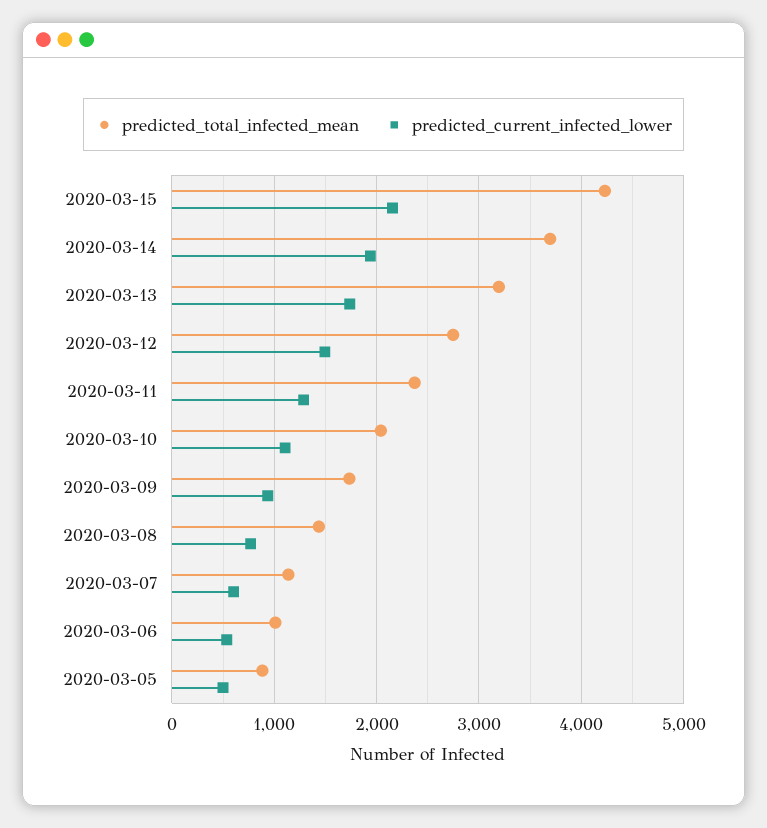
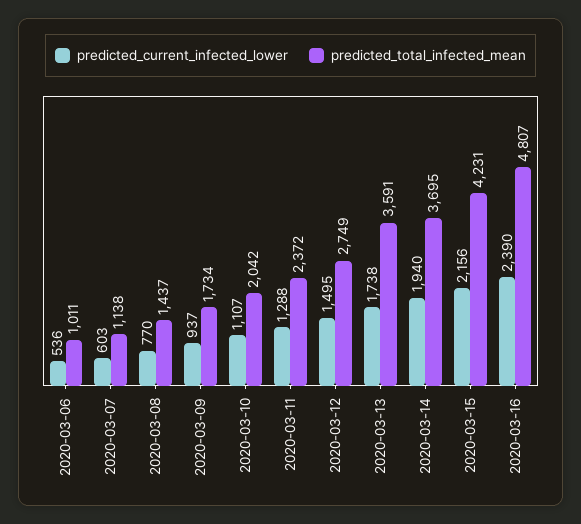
predicted_total_infected_mean, 2020-03-13: 3200 -> 3591
predicted_total_infected_mean, 2020-03-05: 900 -> none
predicted_current_infected_lower, 2020-03-05: 500 -> none
predicted_current_infected_lower, 2020-03-16: none -> 2390
predicted_total_infected_mean, 2020-03-16: none -> 4807

